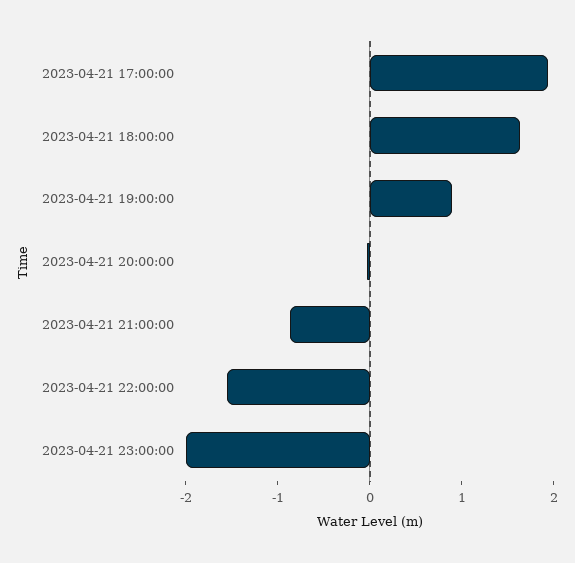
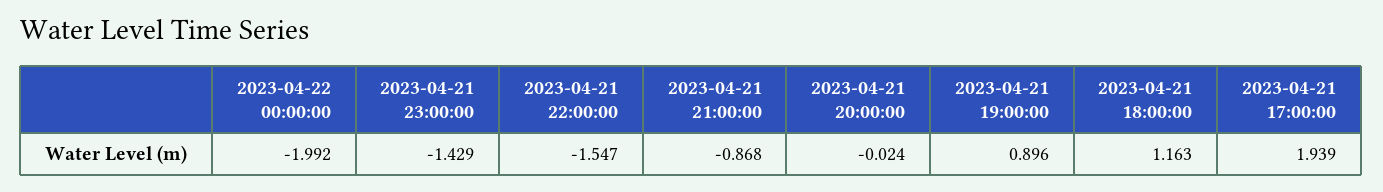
2023-04-21 18:00:00: 1.6 -> 1.163
2023-04-21 23:00:00: -2 -> -1.429
2023-04-22 00:00:00: none -> -1.992

